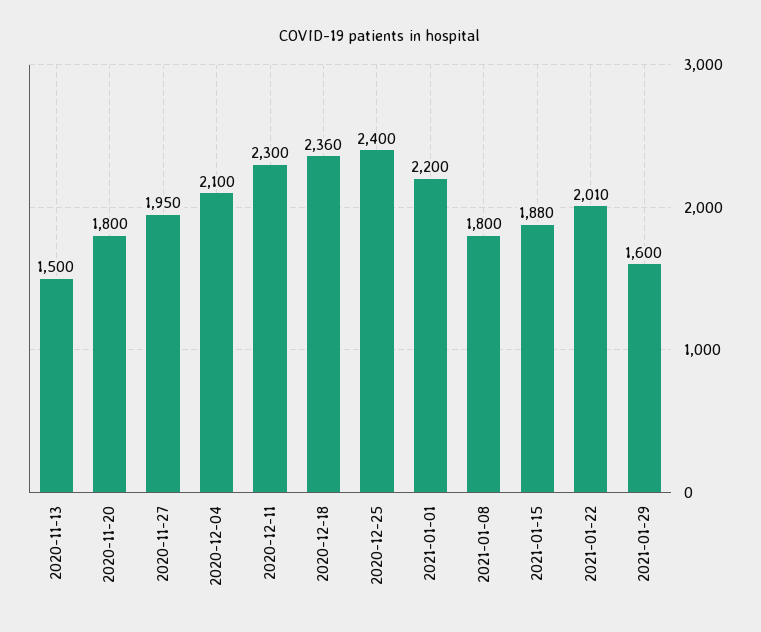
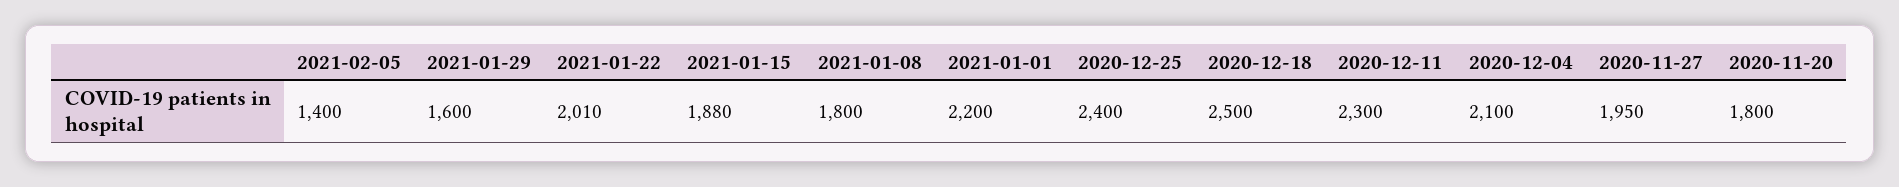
2020-11-13: 1500 -> none
2020-12-18: 2360 -> 2500
2021-02-05: none -> 1400

